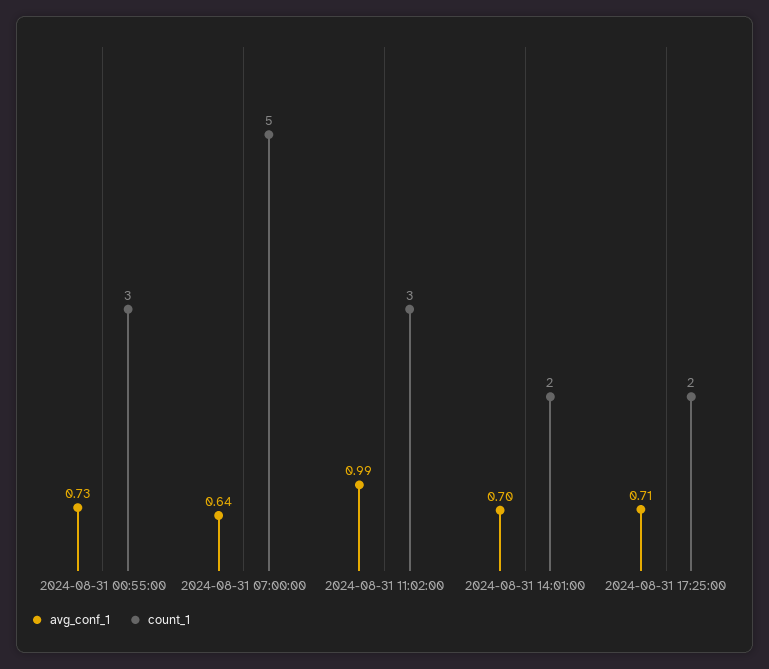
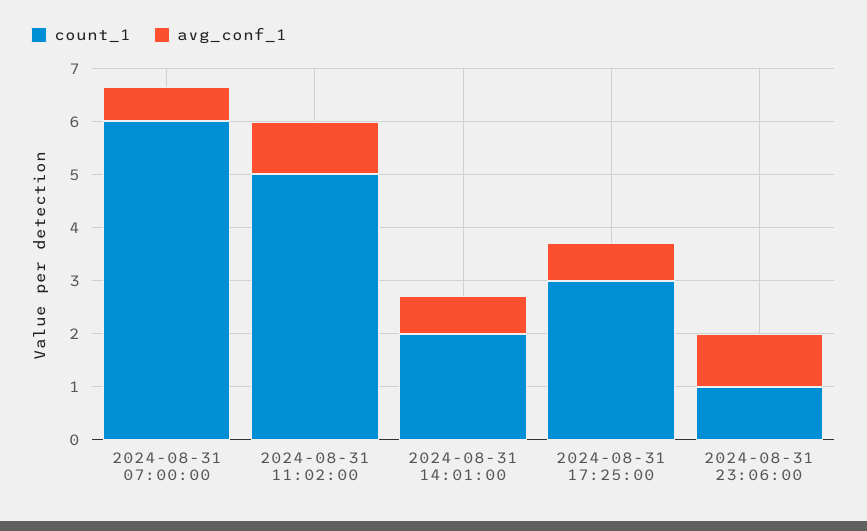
avg_conf_1, 2024-08-31 00:55:00: 0.73 -> none
count_1, 2024-08-31 00:55:00: 3 -> none
count_1, 2024-08-31 07:00:00: 5 -> 6
count_1, 2024-08-31 11:02:00: 3 -> 5
count_1, 2024-08-31 17:25:00: 2 -> 3
count_1, 2024-08-31 23:06:00: none -> 1
avg_conf_1, 2024-08-31 23:06:00: none -> 1

